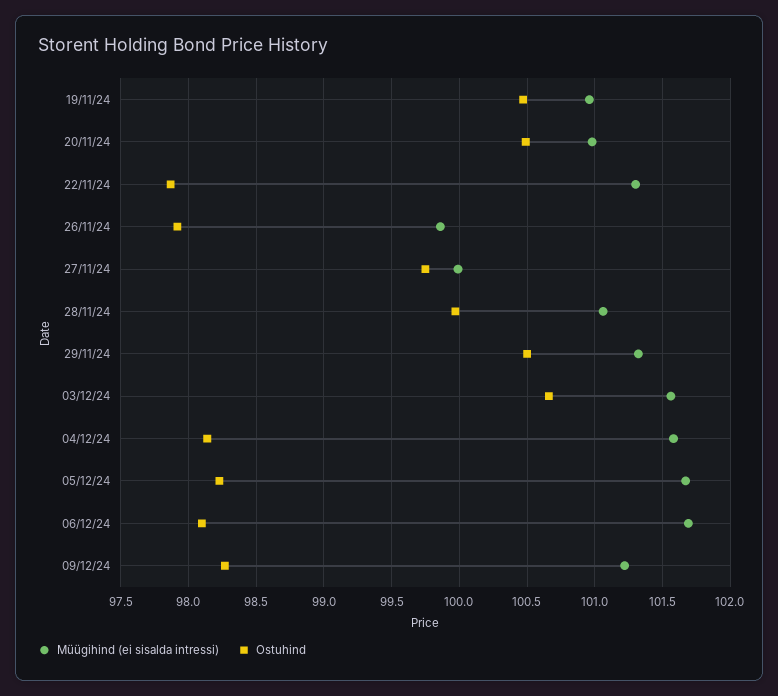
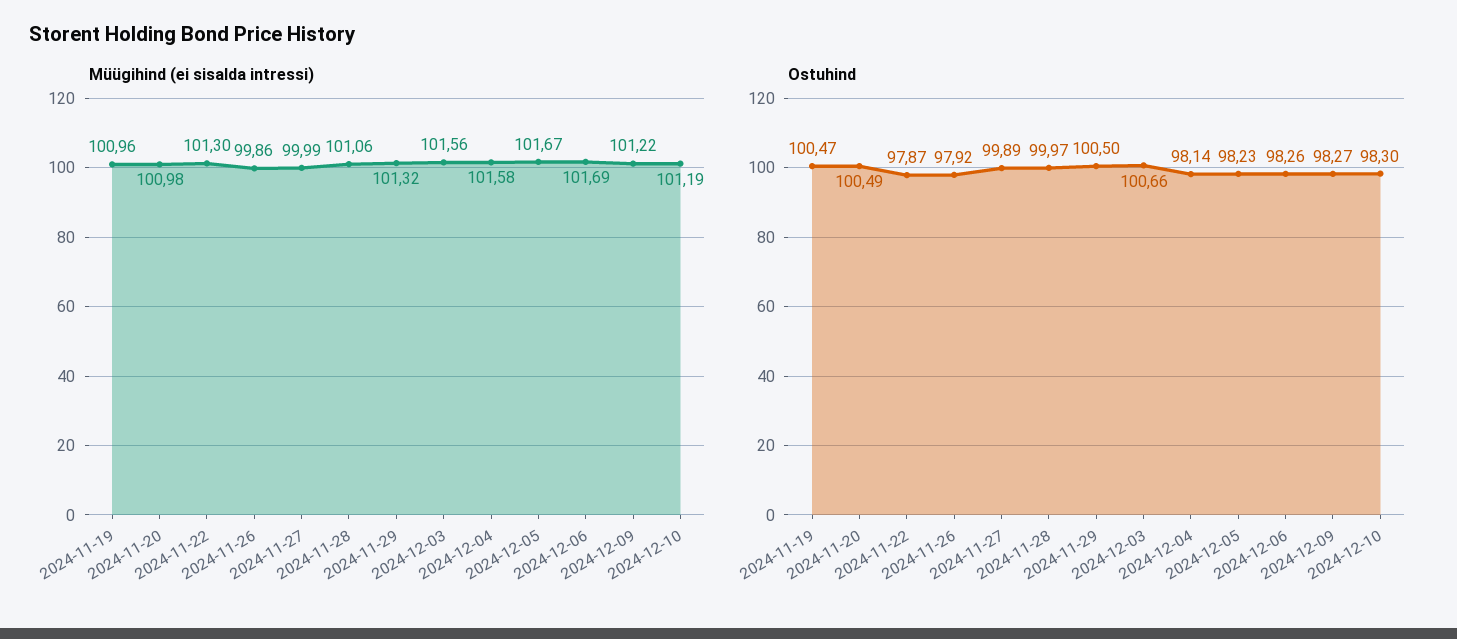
Ostuhind, 27/11/24: 99.75 -> 99.89
Ostuhind, 06/12/24: 98.1 -> 98.26
Müügihind (ei sisalda intressi), 2024-12-10: none -> 101.19
Ostuhind, 2024-12-10: none -> 98.3

